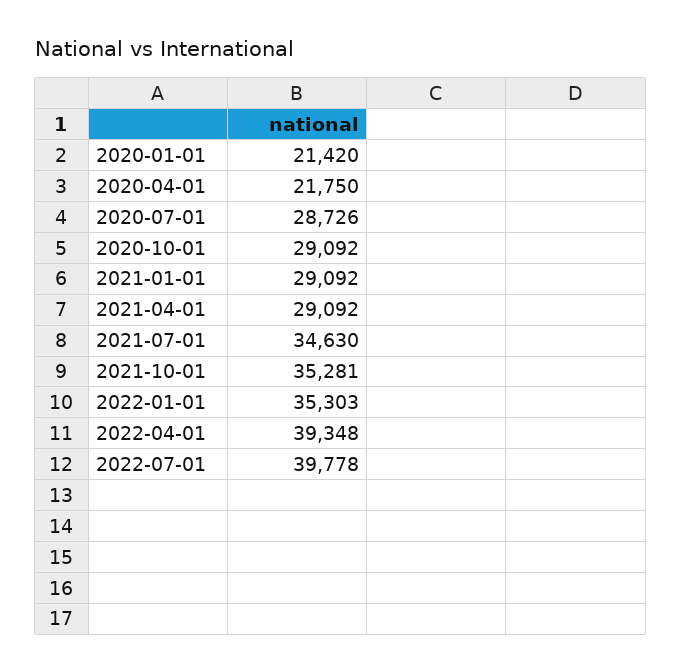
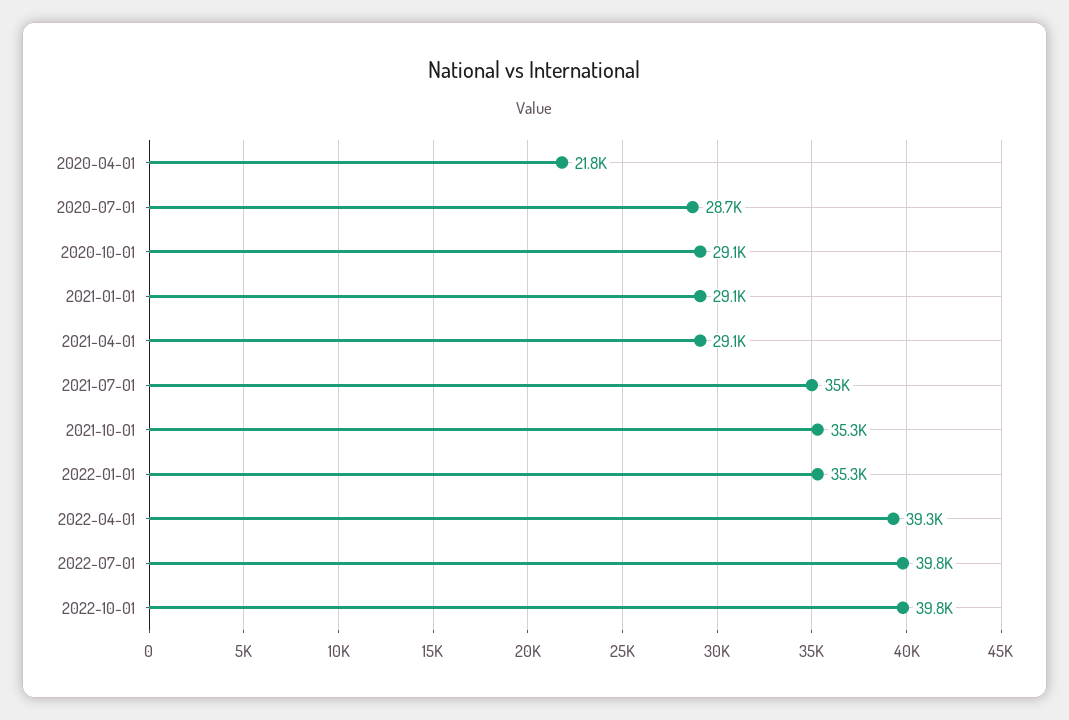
2020-01-01: 21420 -> none
2021-07-01: 34630 -> 35000
2022-10-01: none -> 39800

